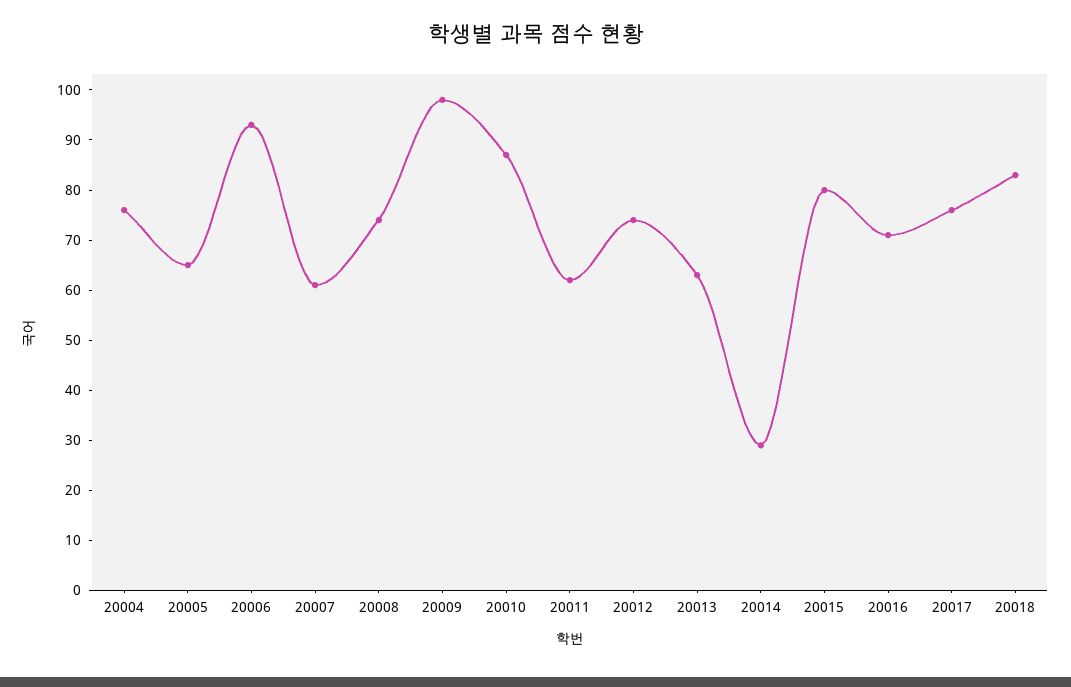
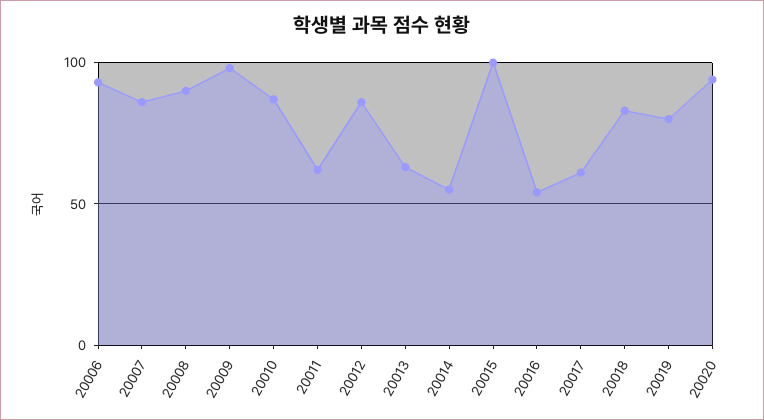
20004: 75 -> none
20005: 65 -> none
20007: 60 -> 85
20008: 75 -> 90
20012: 75 -> 85
20014: 30 -> 55
20015: 80 -> 100
20016: 70 -> 55
20017: 75 -> 60
20019: none -> 80
20020: none -> 95

